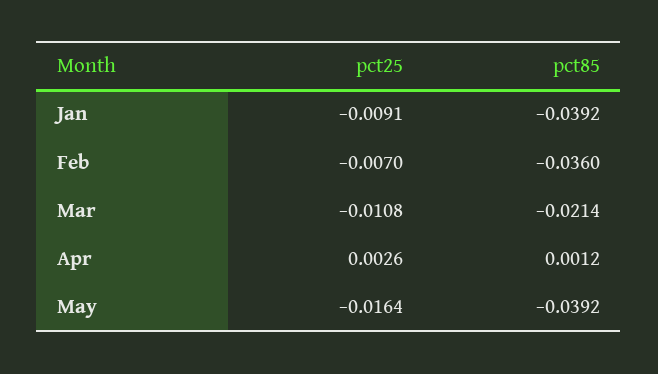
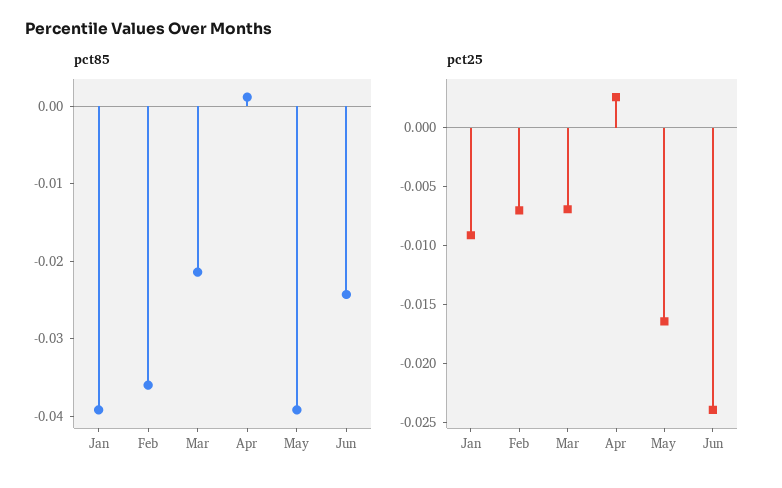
pct25, Mar: -0.0108 -> -0.007
pct85, Jun: none -> -0.024
pct25, Jun: none -> -0.024

